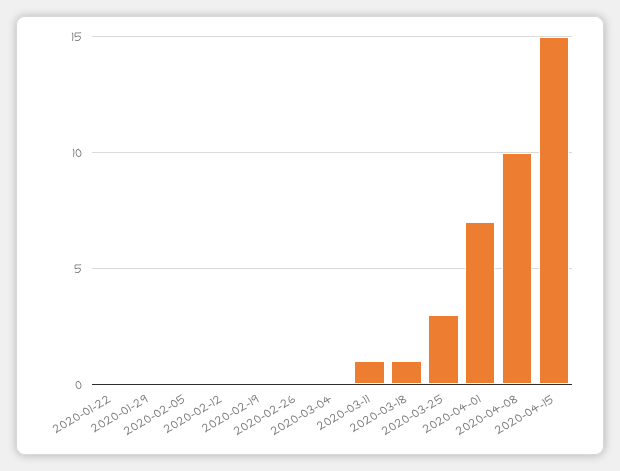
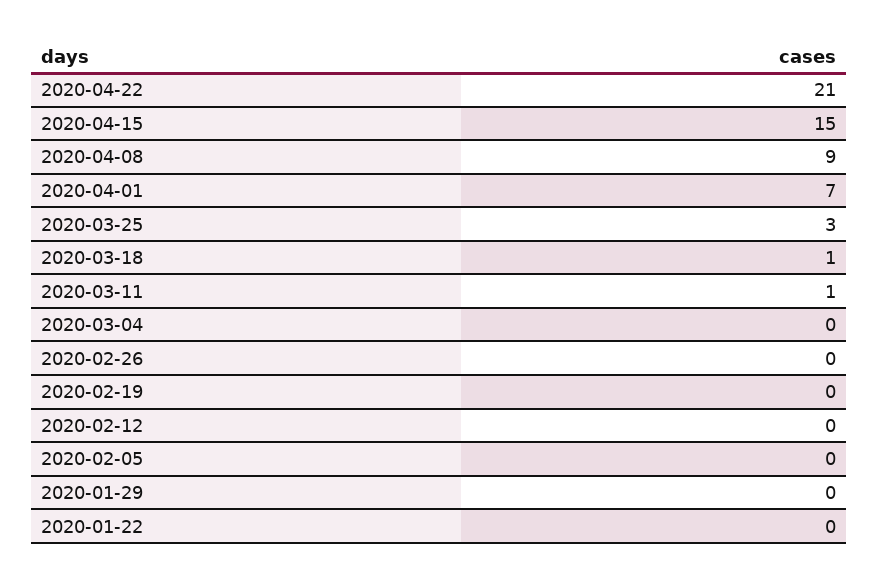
2020-04-08: 10 -> 9
2020-04-22: none -> 21

